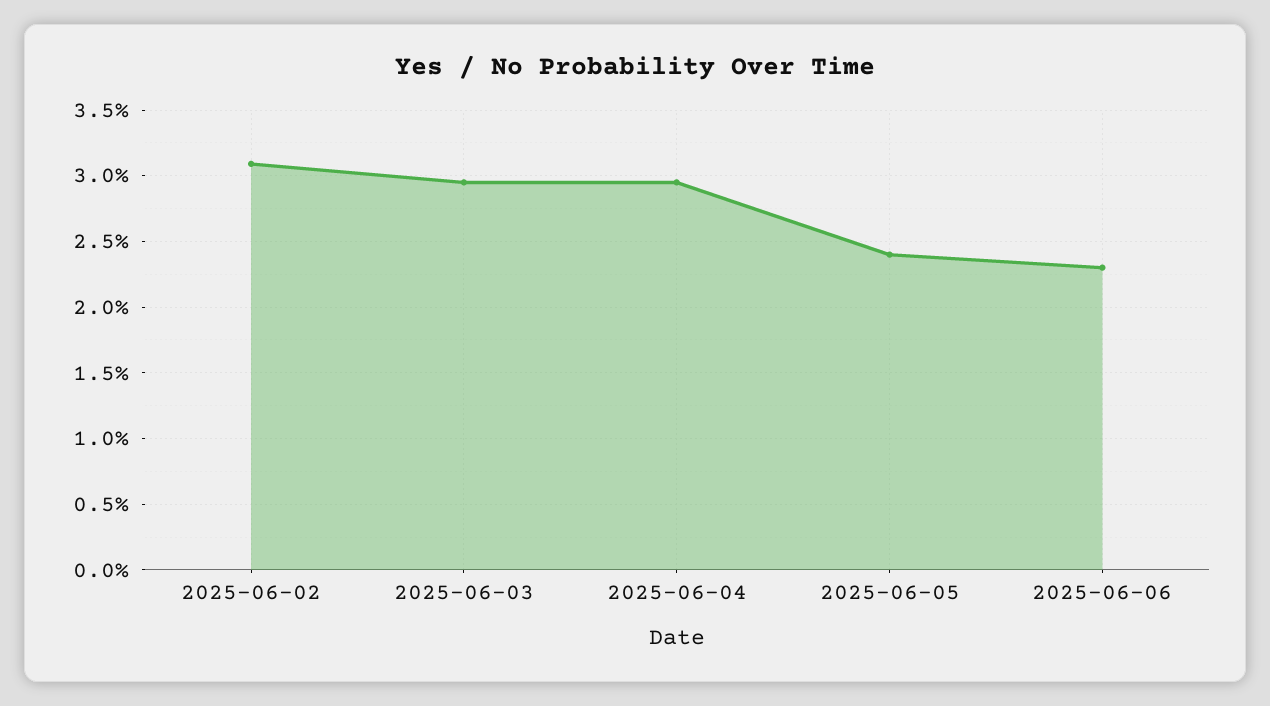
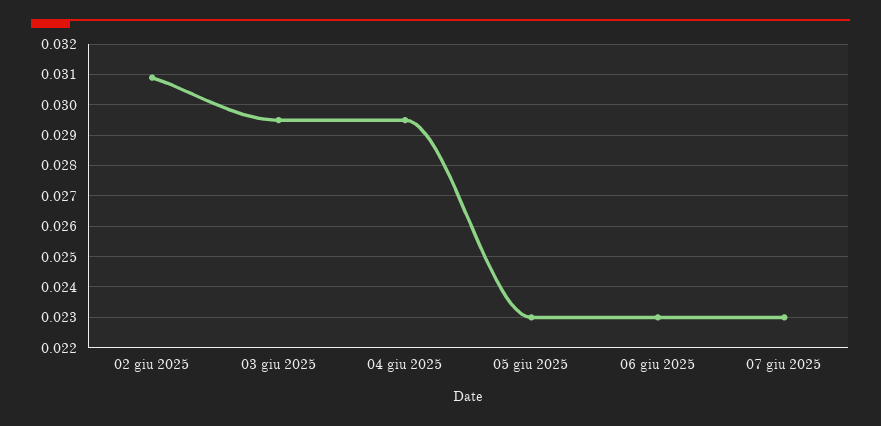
2025-06-05: 0.024 -> 0.023
07 giu 2025: none -> 0.023

